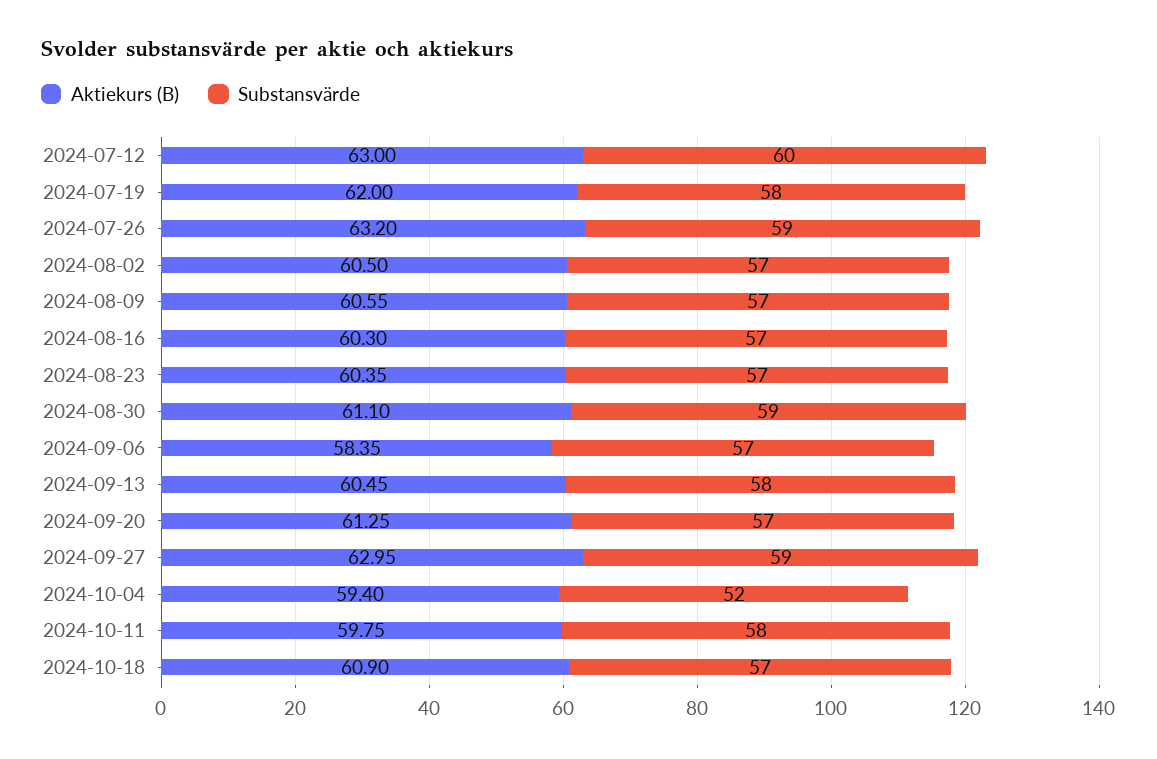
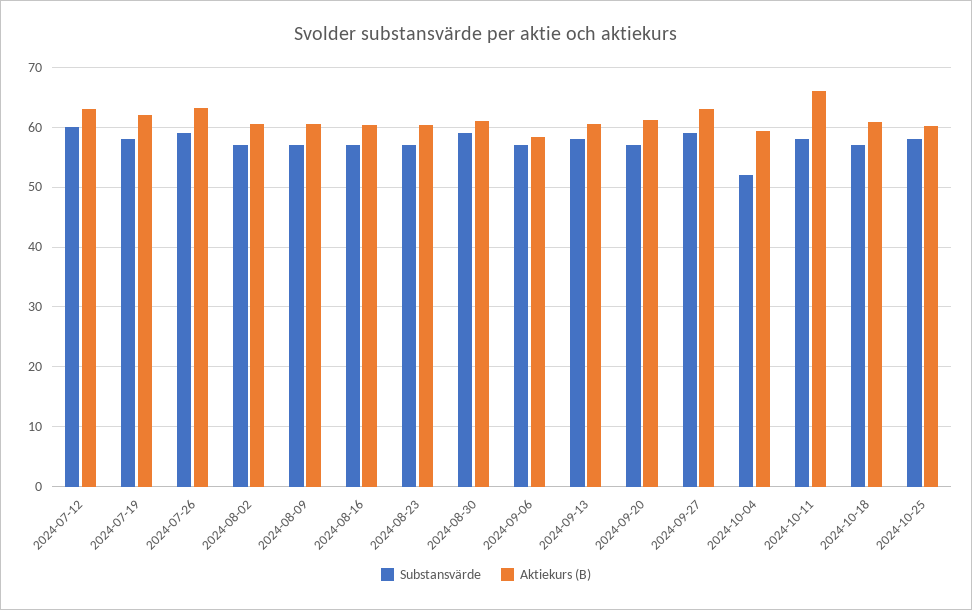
Aktiekurs (B), 2024-10-11: 59.75 -> 66
Substansvärde, 2024-10-25: none -> 58
Aktiekurs (B), 2024-10-25: none -> 60

